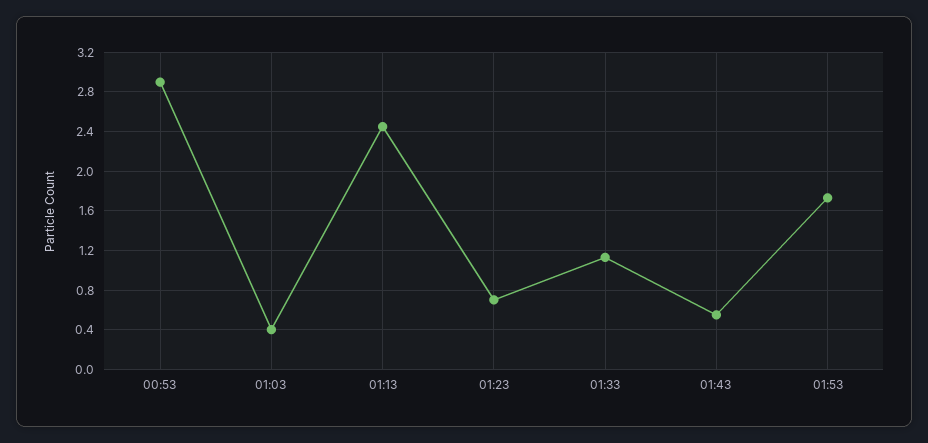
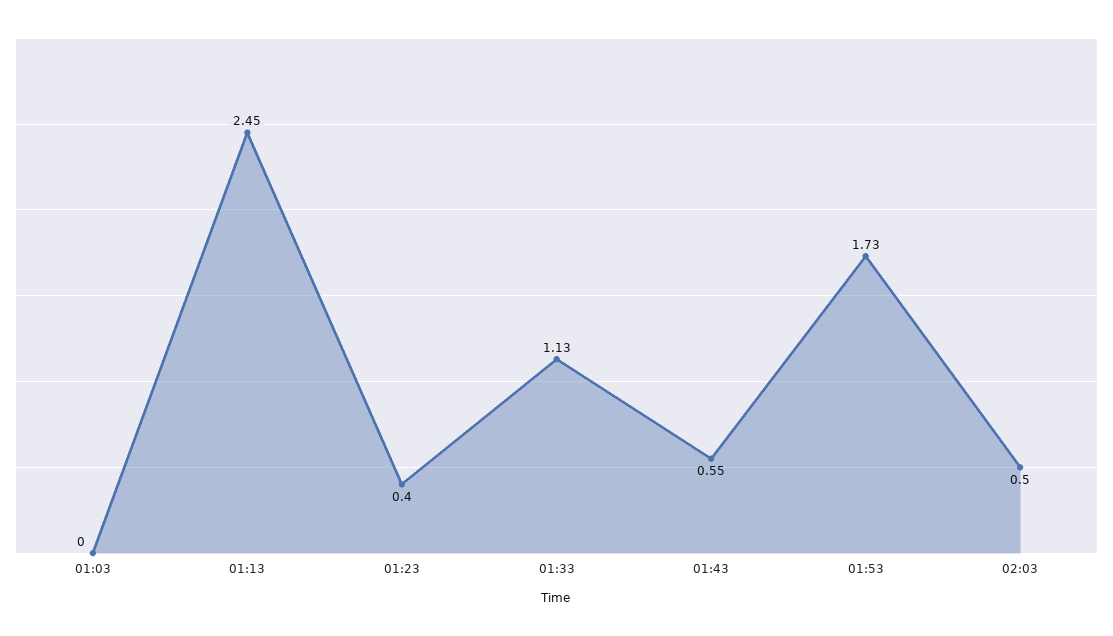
00:53: 2.9 -> none
01:03: 0.4 -> 0
01:23: 0.7 -> 0.4
02:03: none -> 0.5

